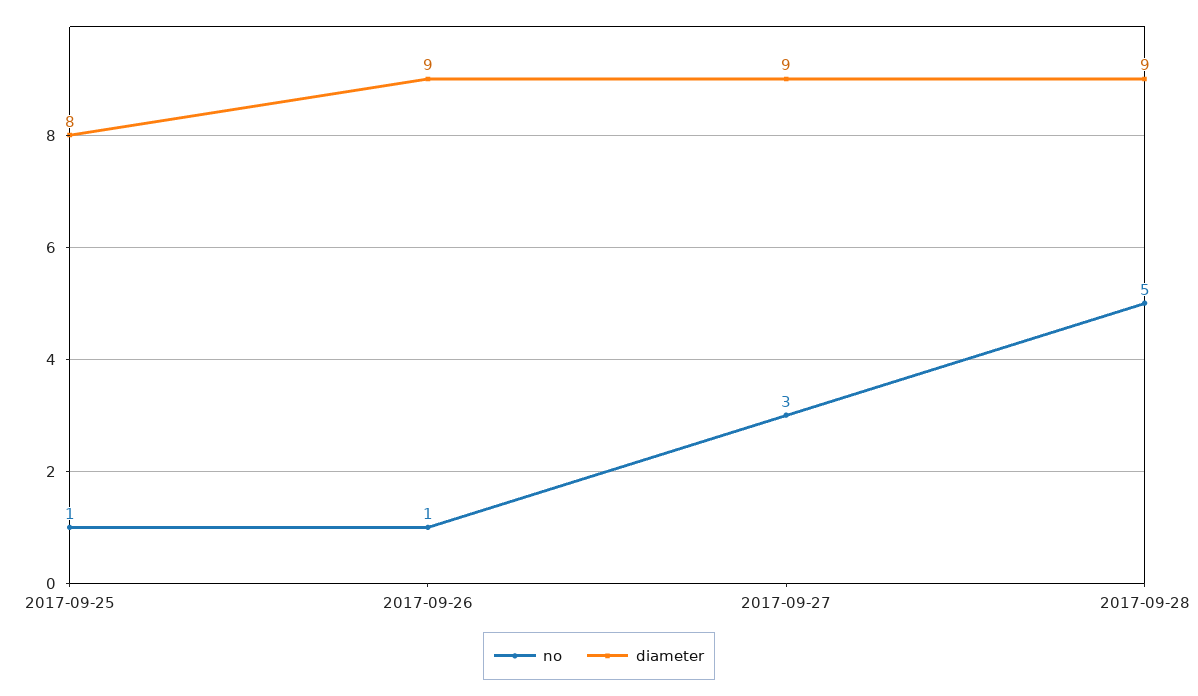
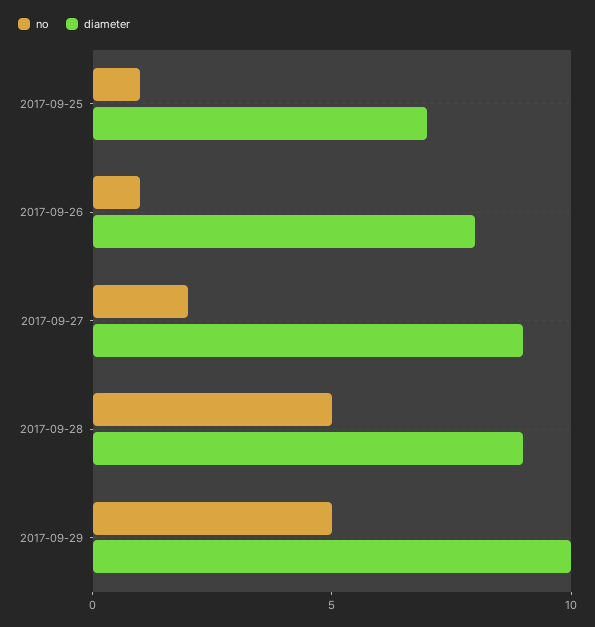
diameter, 2017-09-25: 8 -> 7
diameter, 2017-09-26: 9 -> 8
no, 2017-09-27: 3 -> 2
no, 2017-09-29: none -> 5
diameter, 2017-09-29: none -> 10

